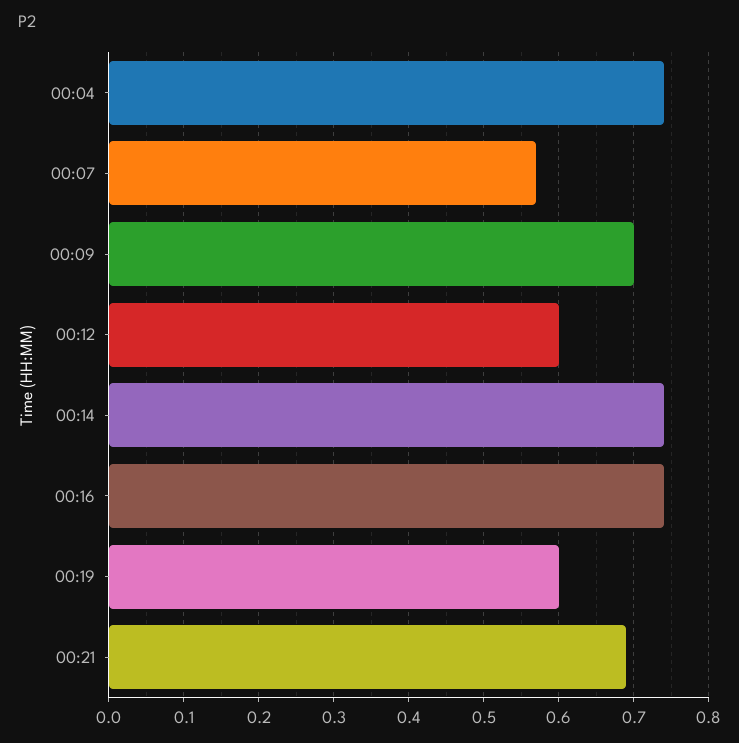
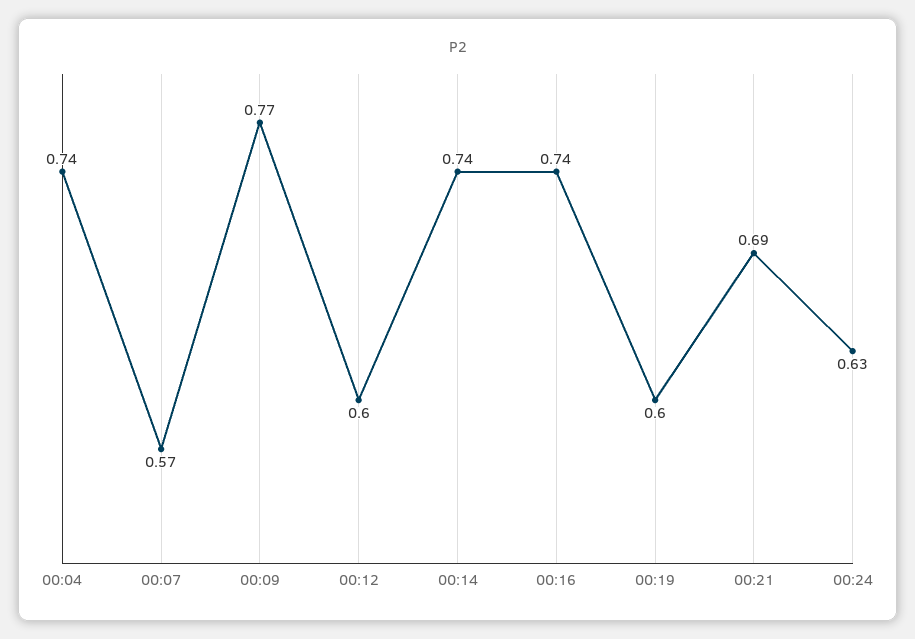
00:09: 0.7 -> 0.77
00:24: none -> 0.63

